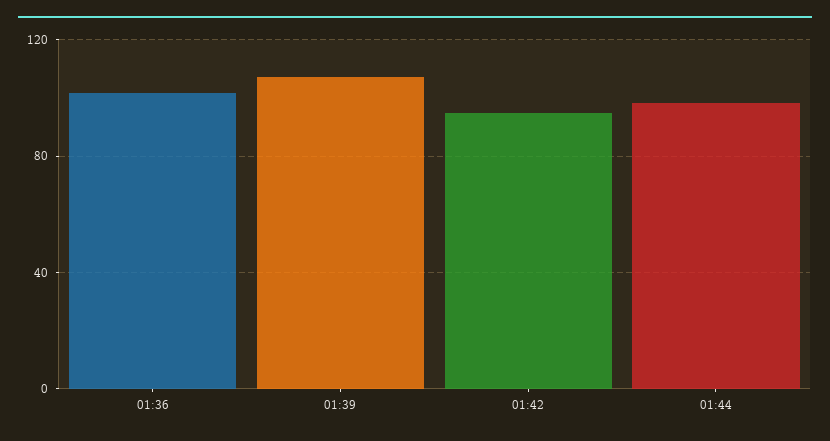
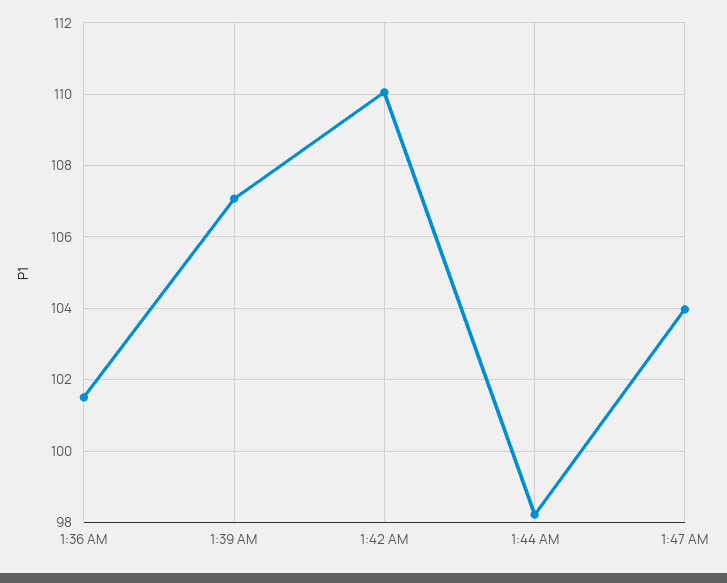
01:42: 95 -> 110
1:47 AM: none -> 104

